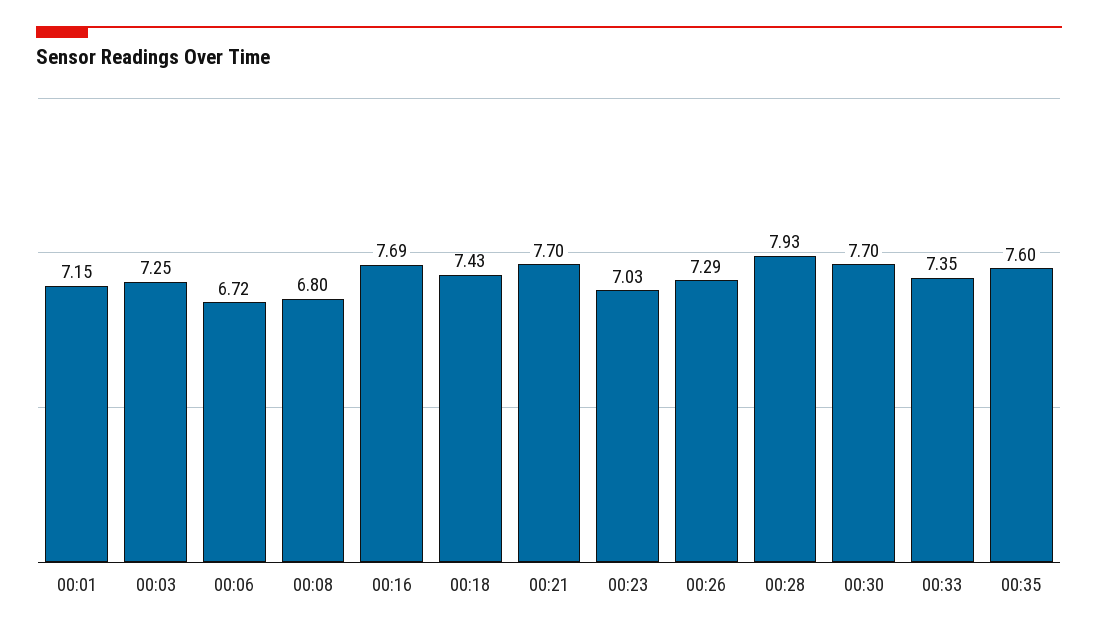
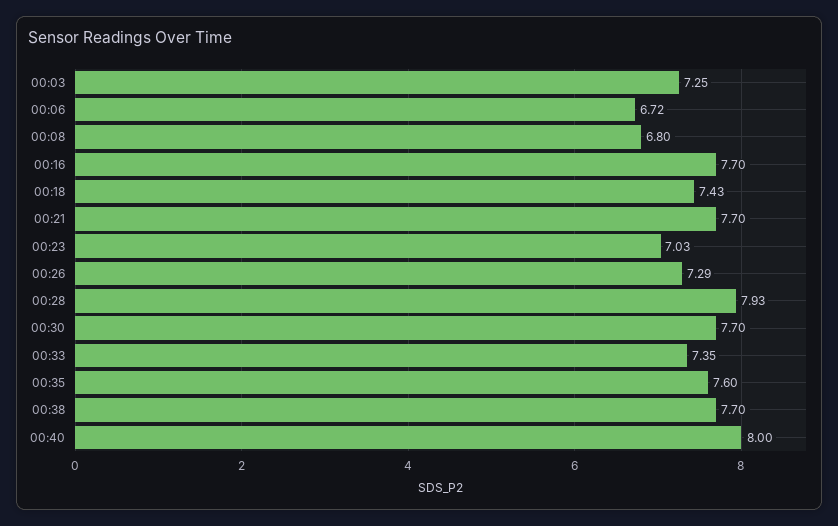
00:01: 7.15 -> none
00:16: 7.69 -> 7.7
00:38: none -> 7.7
00:40: none -> 8

